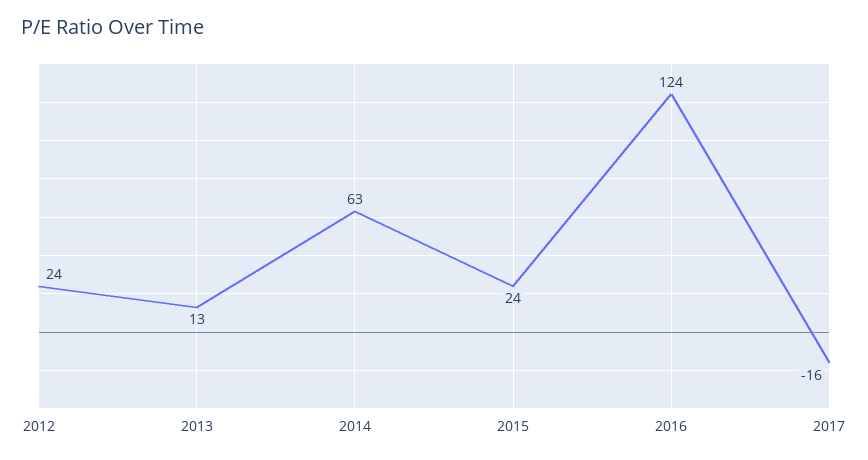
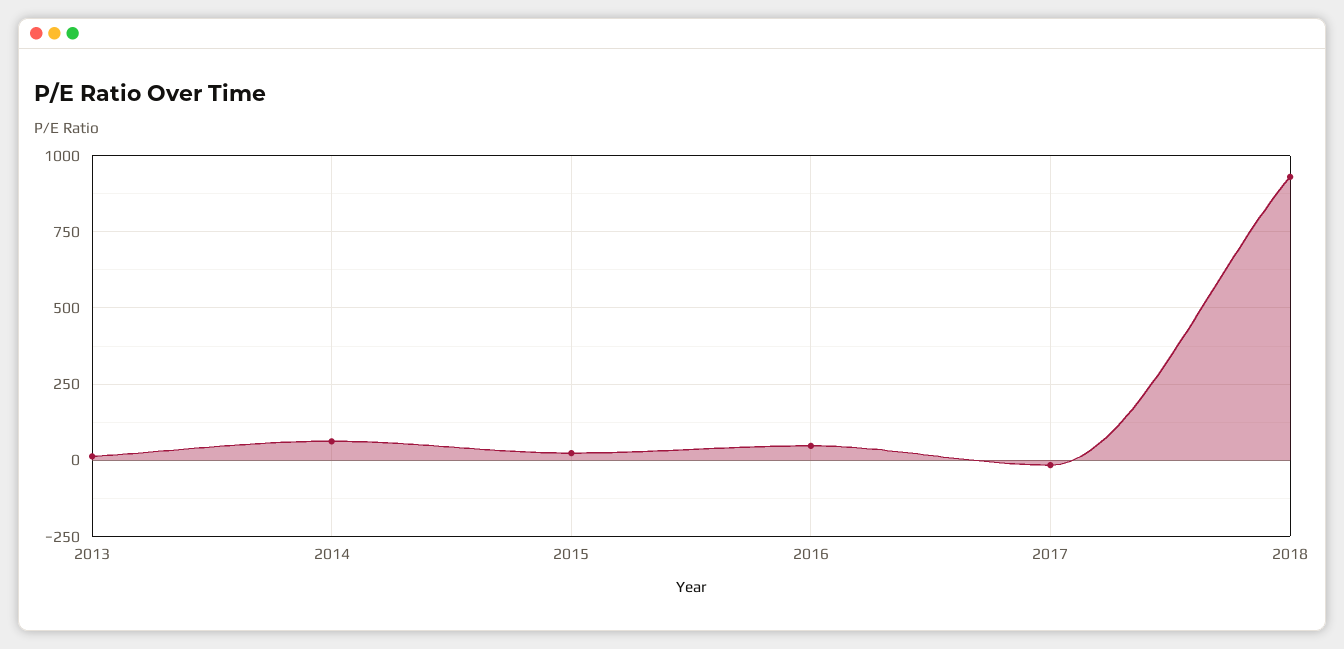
2012: 24 -> none
2016: 124 -> 50
2018: none -> 925

